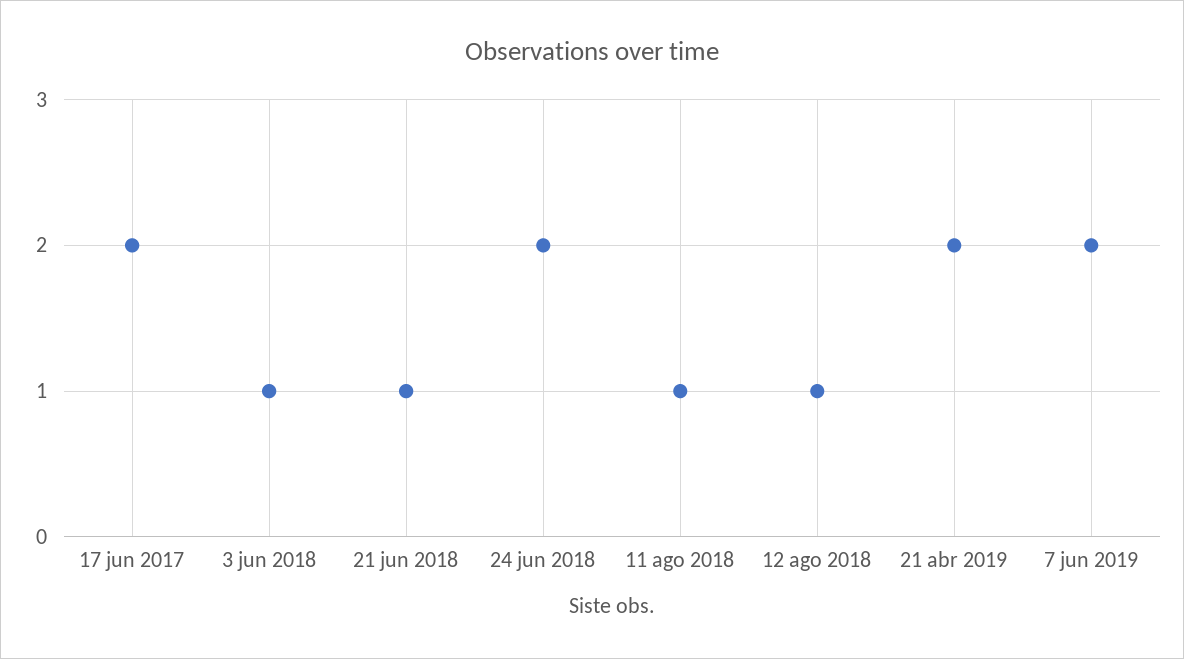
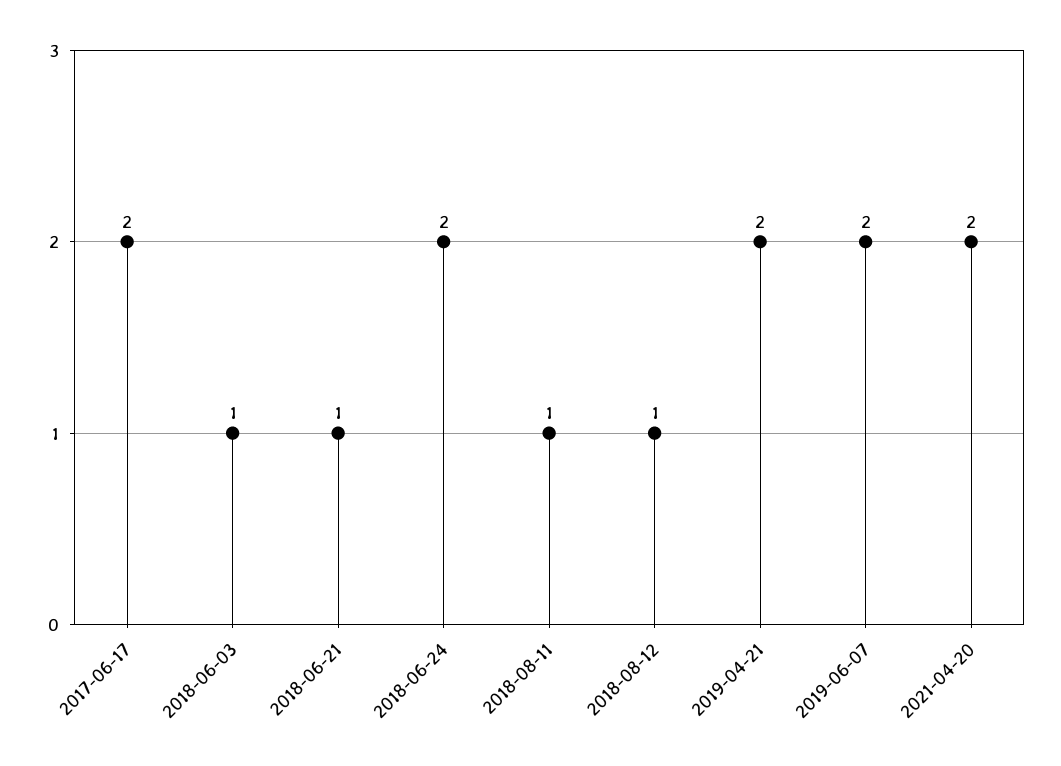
2021-04-20: none -> 2

